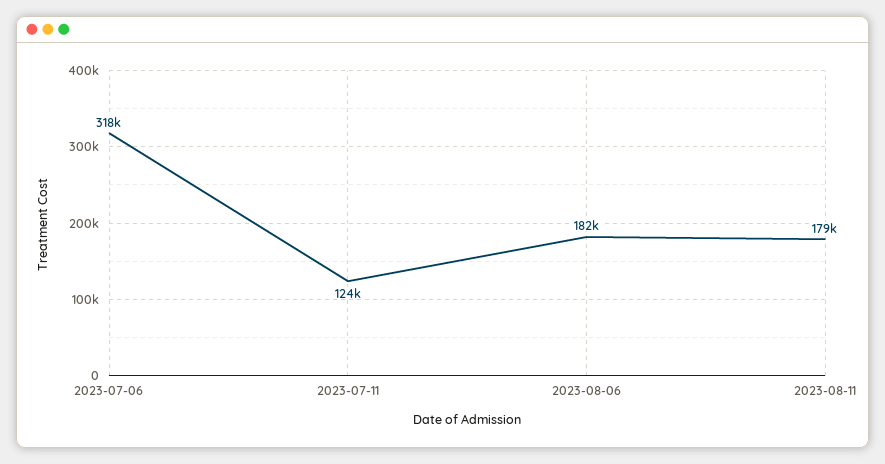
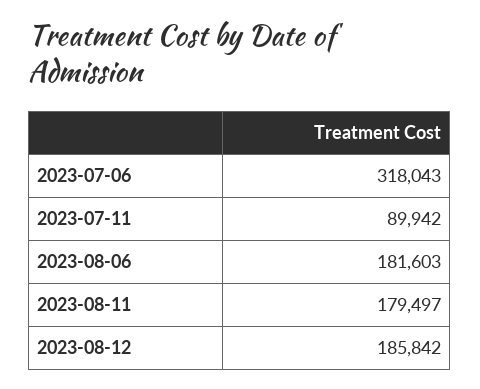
2023-07-11: 124000 -> 89942
2023-08-12: none -> 185842

